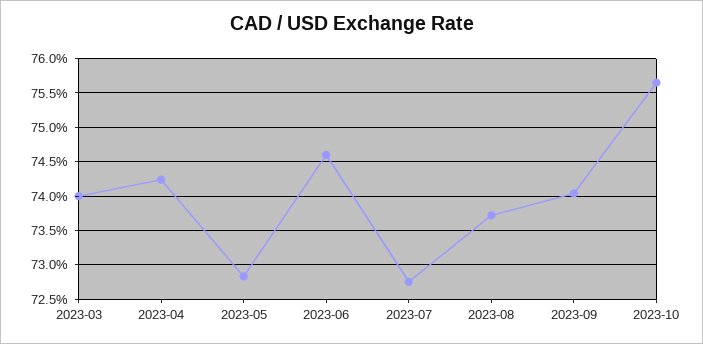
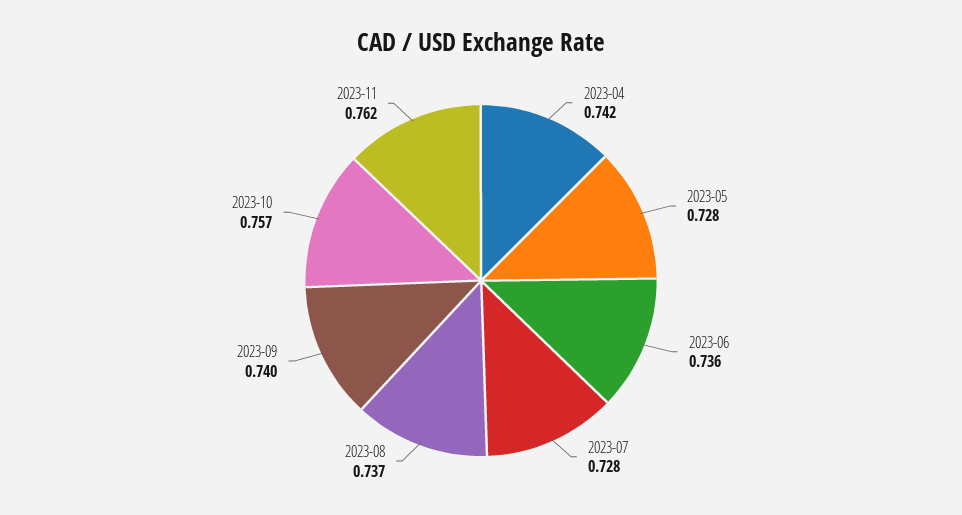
2023-03: 0.74 -> none
2023-06: 0.746 -> 0.736
2023-11: none -> 0.762

